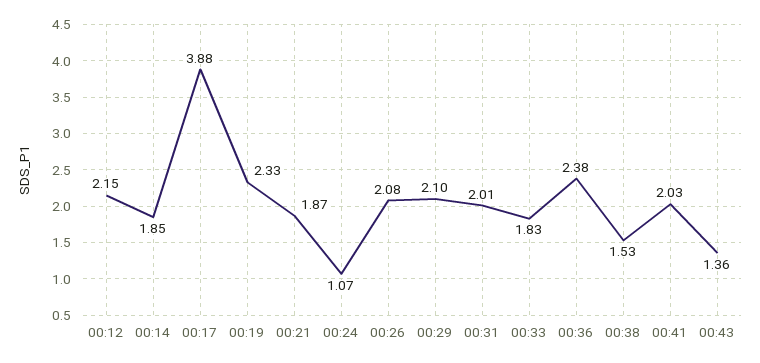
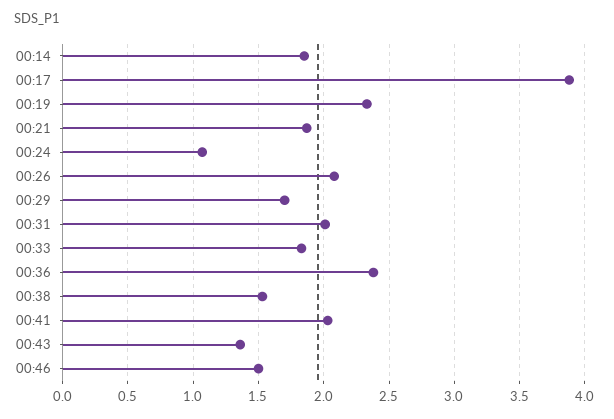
00:12: 2.15 -> none
00:29: 2.1 -> 1.7
00:46: none -> 1.5

